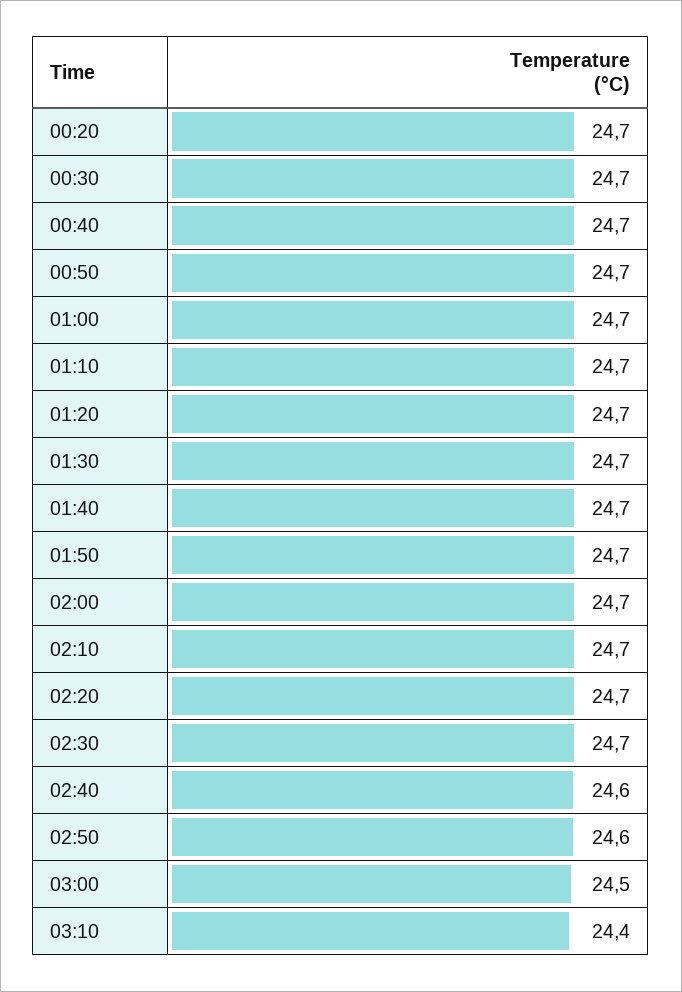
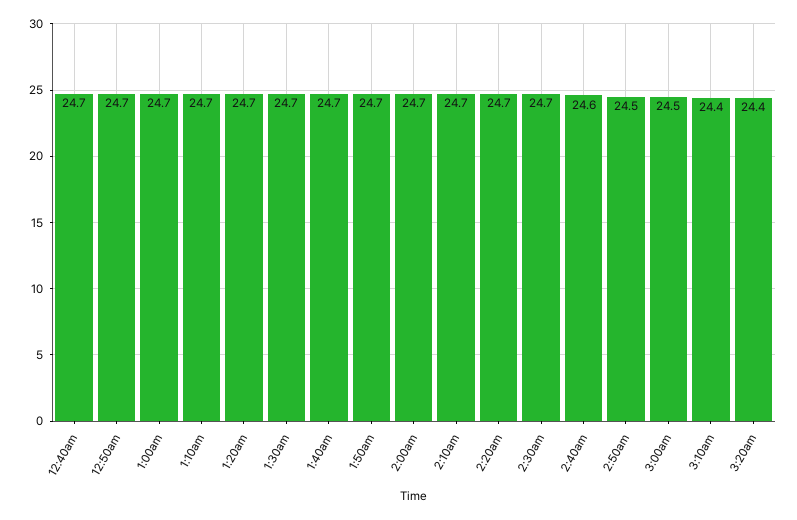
00:20: 24.7 -> none
00:30: 24.7 -> none
02:50: 24.6 -> 24.5
3:20am: none -> 24.4

